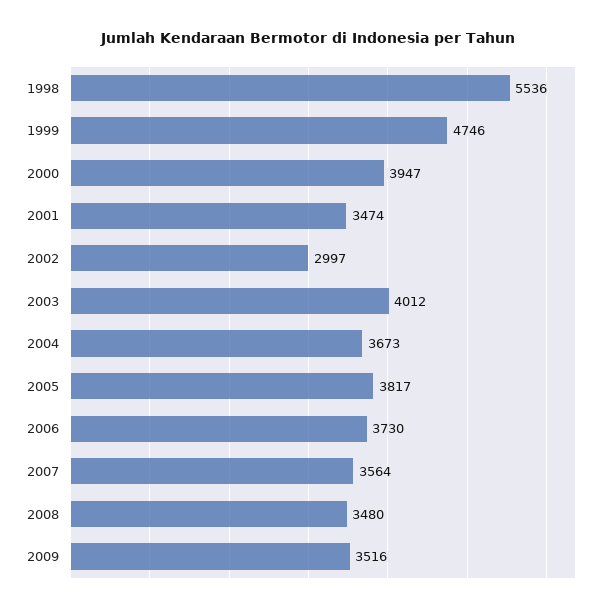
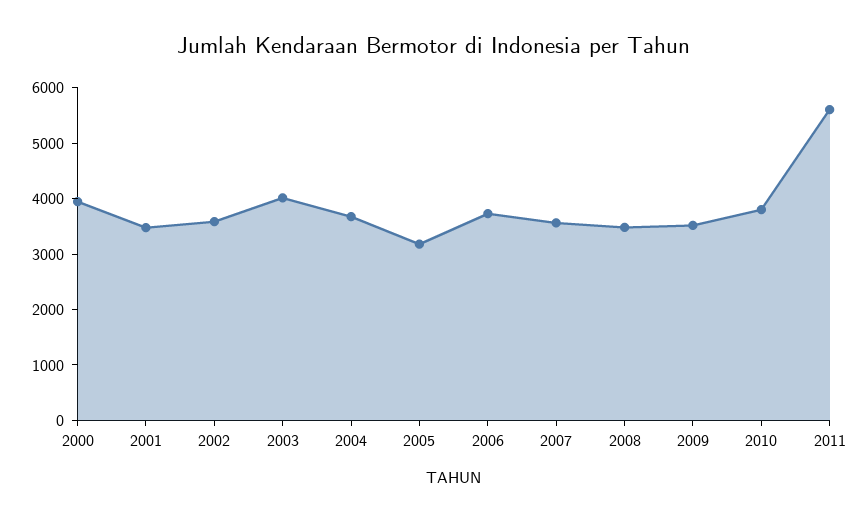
1998: 5536 -> none
1999: 4746 -> none
2002: 2997 -> 3600
2005: 3817 -> 3200
2010: none -> 3800
2011: none -> 5600

